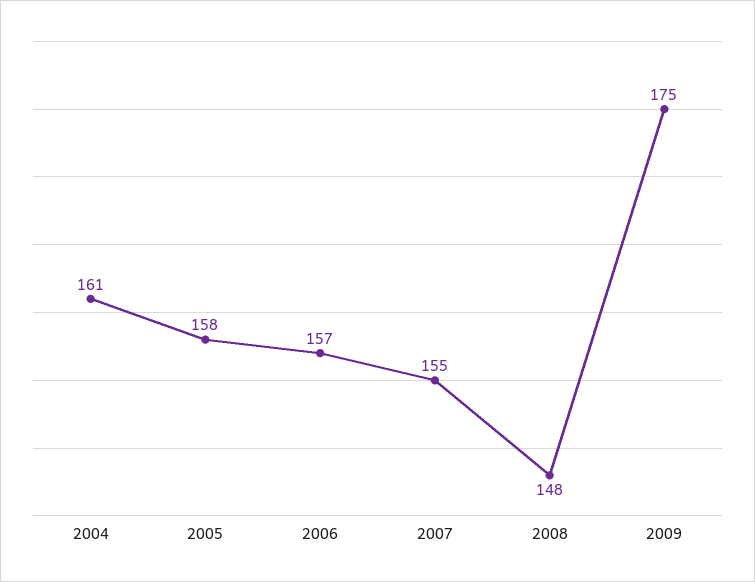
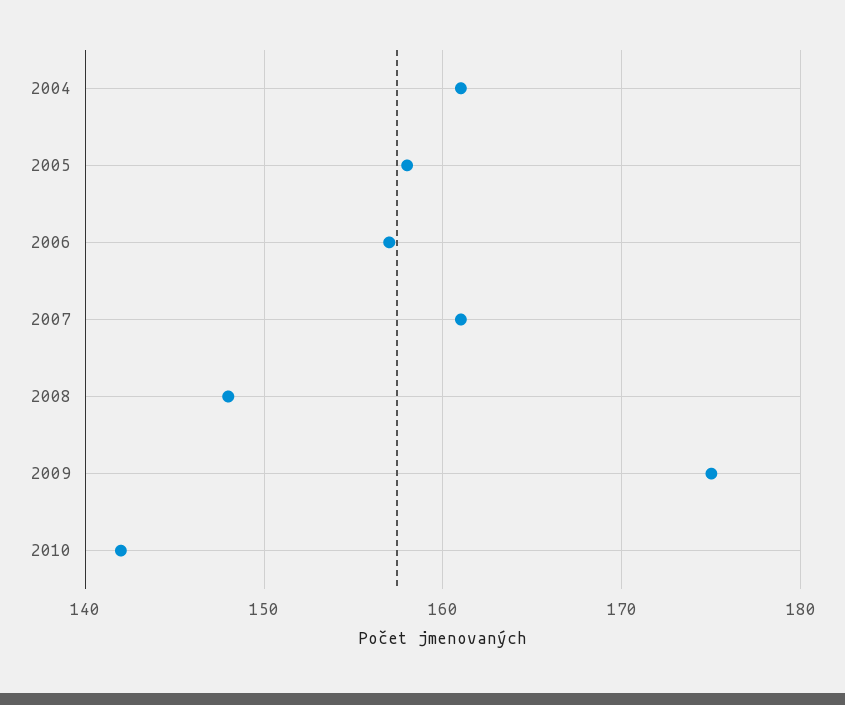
2007: 155 -> 161
2010: none -> 142

